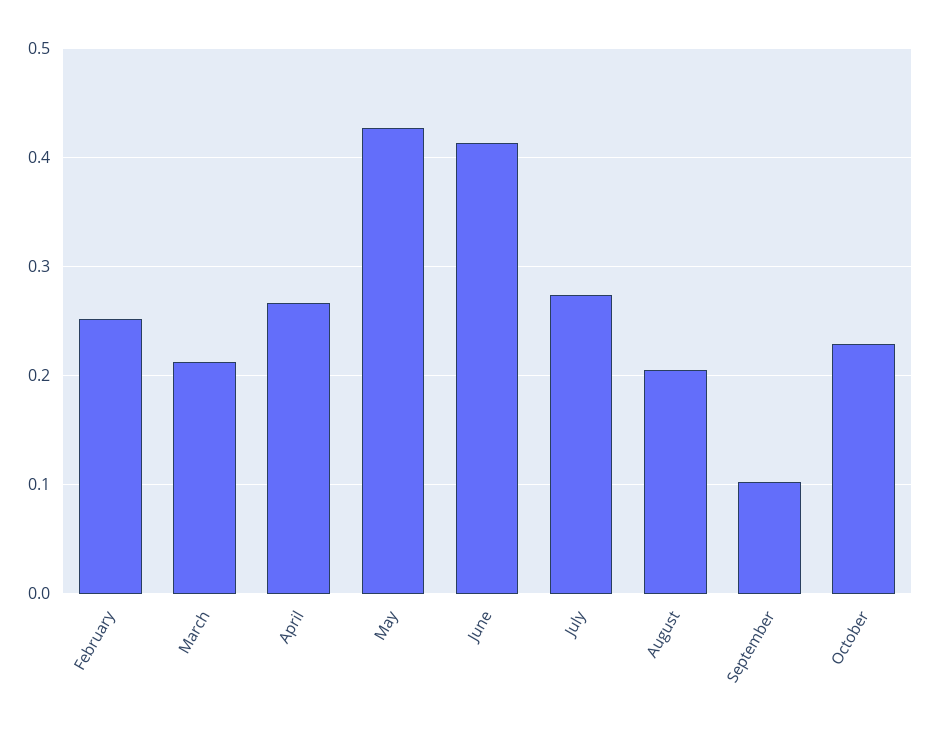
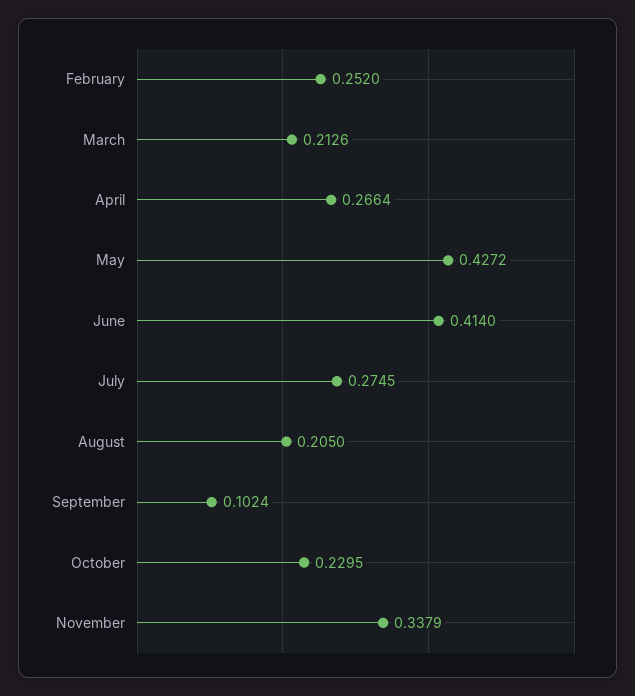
November: none -> 0.3379

